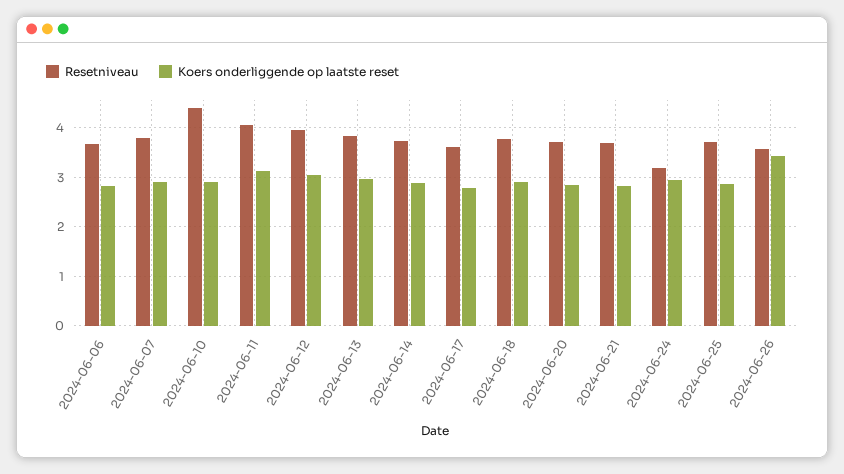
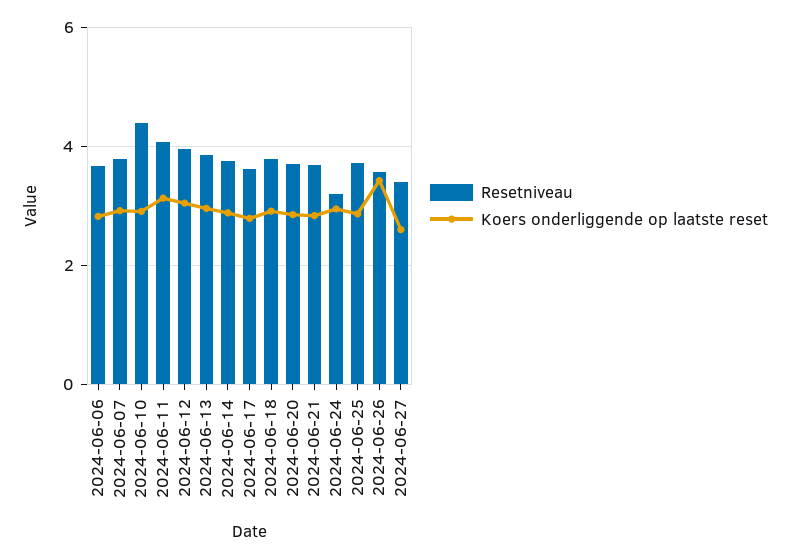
Resetniveau, 2024-06-27: none -> 3.4
Koers onderliggende op laatste reset, 2024-06-27: none -> 2.6

